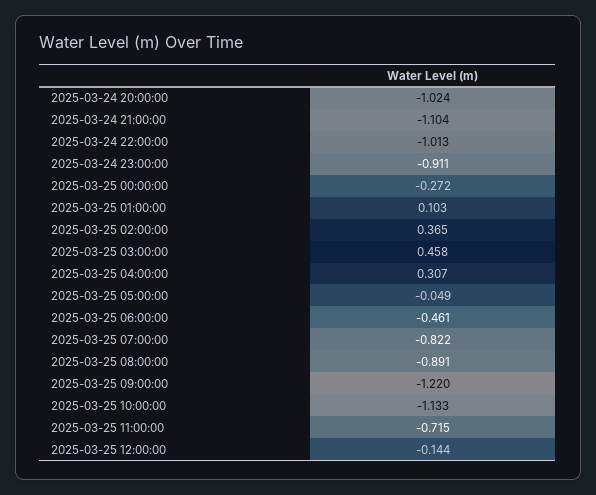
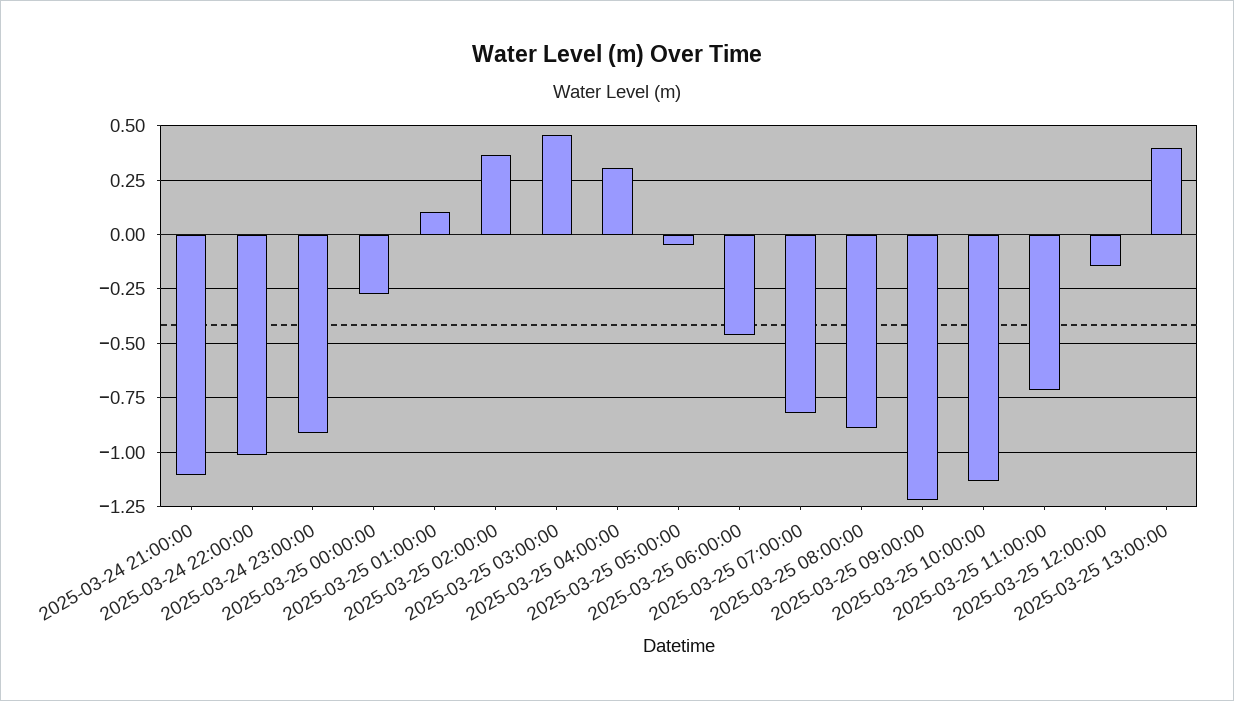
2025-03-24 20:00:00: -1.024 -> none
2025-03-25 13:00:00: none -> 0.4

